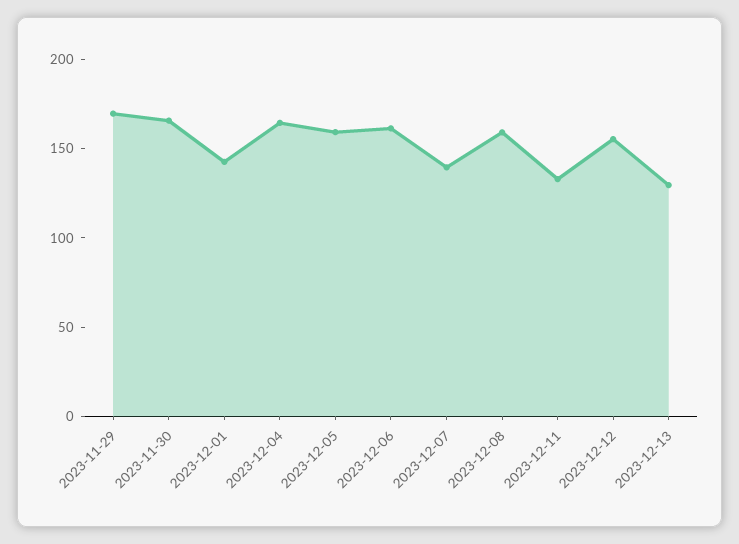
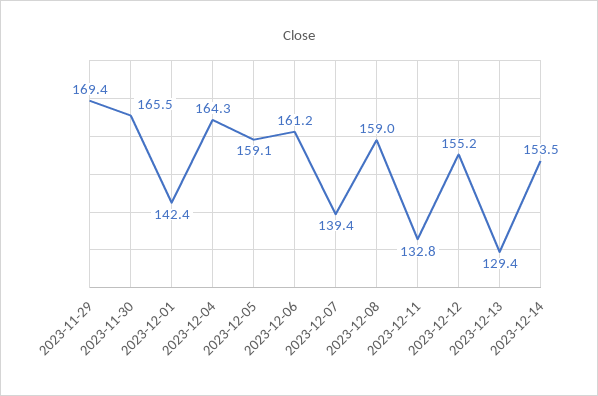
2023-12-14: none -> 153.5

